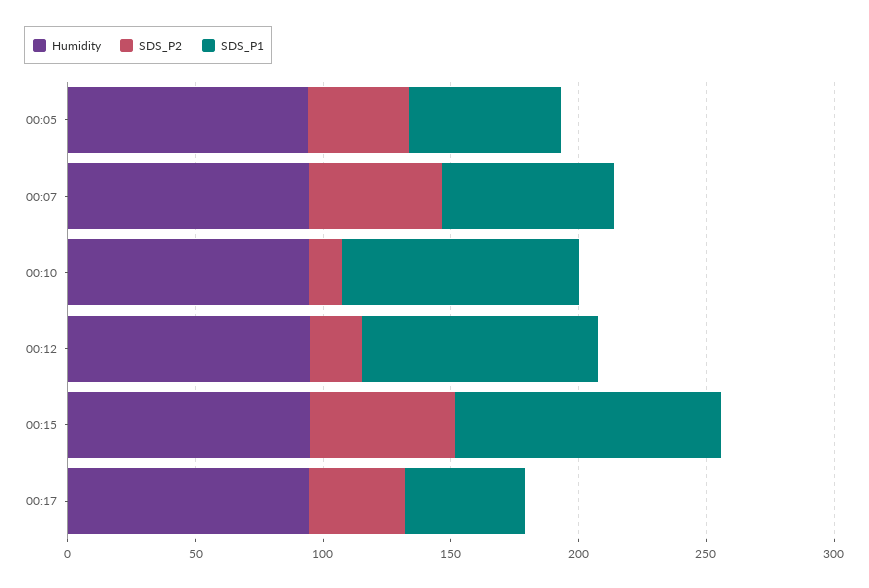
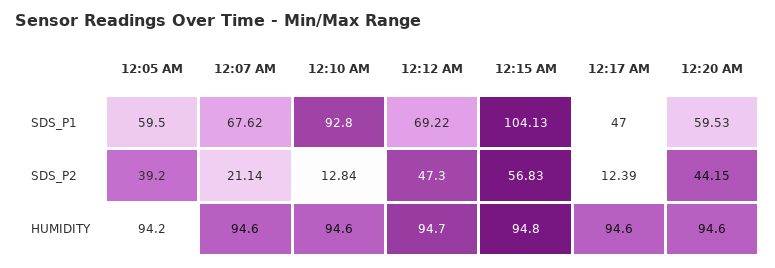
SDS_P2, 00:07: 50 -> 21.14
SDS_P2, 00:12: 20 -> 47.3
SDS_P1, 00:12: 90 -> 69.22
SDS_P2, 00:17: 40 -> 12.39
SDS_P1, 12:20 AM: none -> 59.53
SDS_P2, 12:20 AM: none -> 44.15
Humidity, 12:20 AM: none -> 94.6

